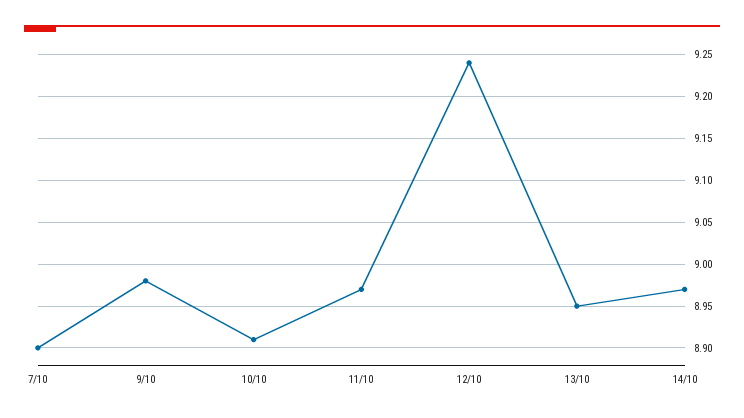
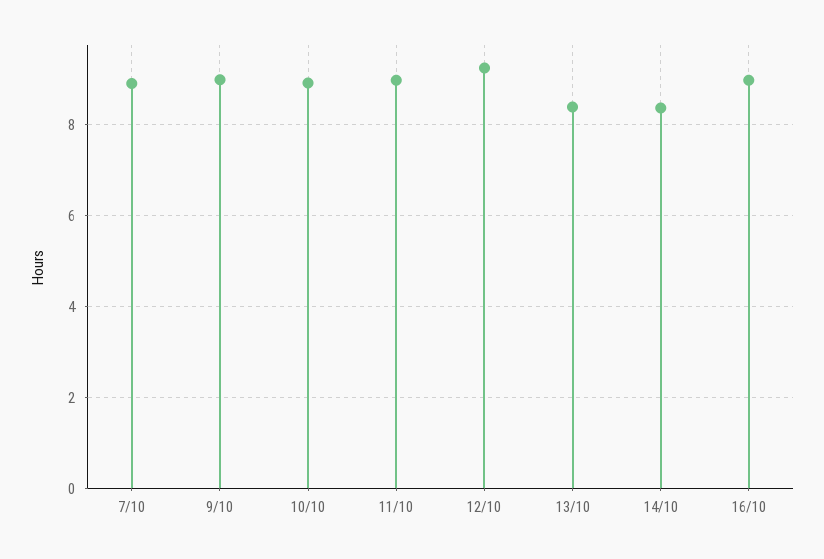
13/10: 8.95 -> 8.4
14/10: 8.97 -> 8.4
16/10: none -> 9

